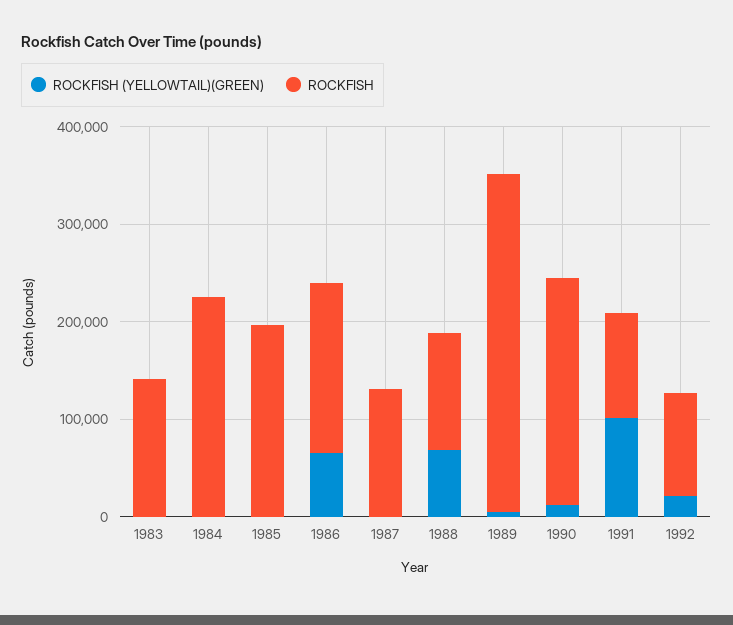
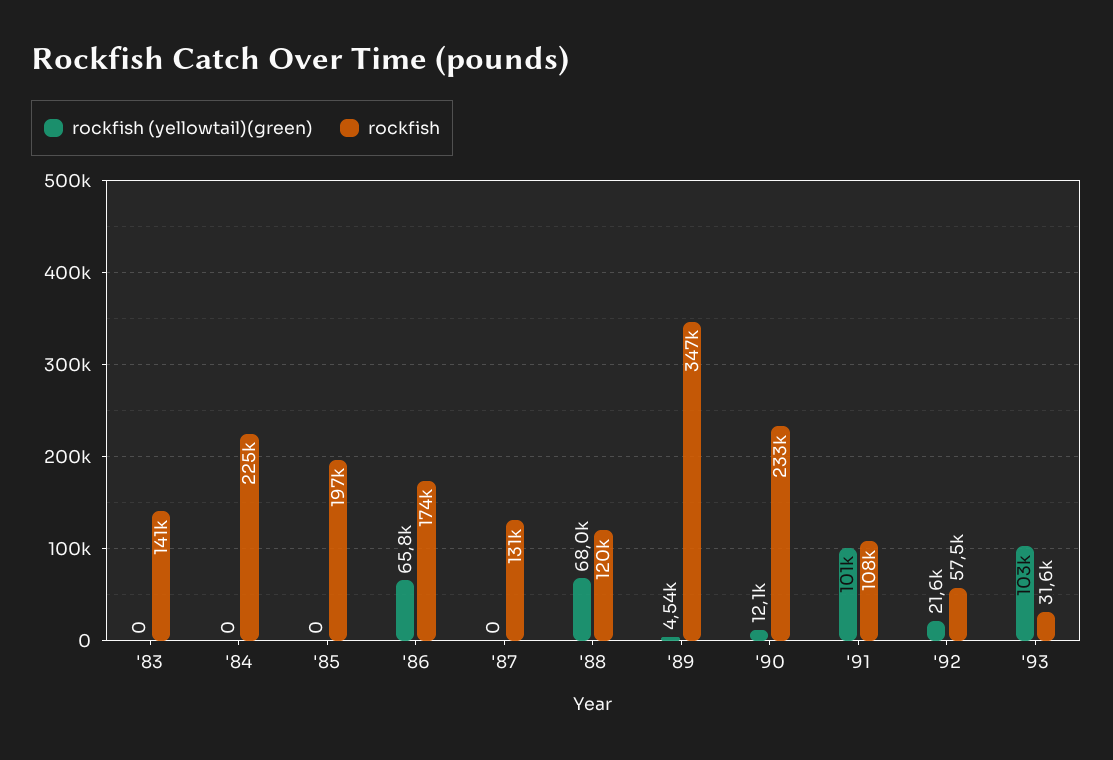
ROCKFISH, 1992: 100000 -> 57500
ROCKFISH (YELLOWTAIL)(GREEN), '93: none -> 103000
ROCKFISH, '93: none -> 31600

